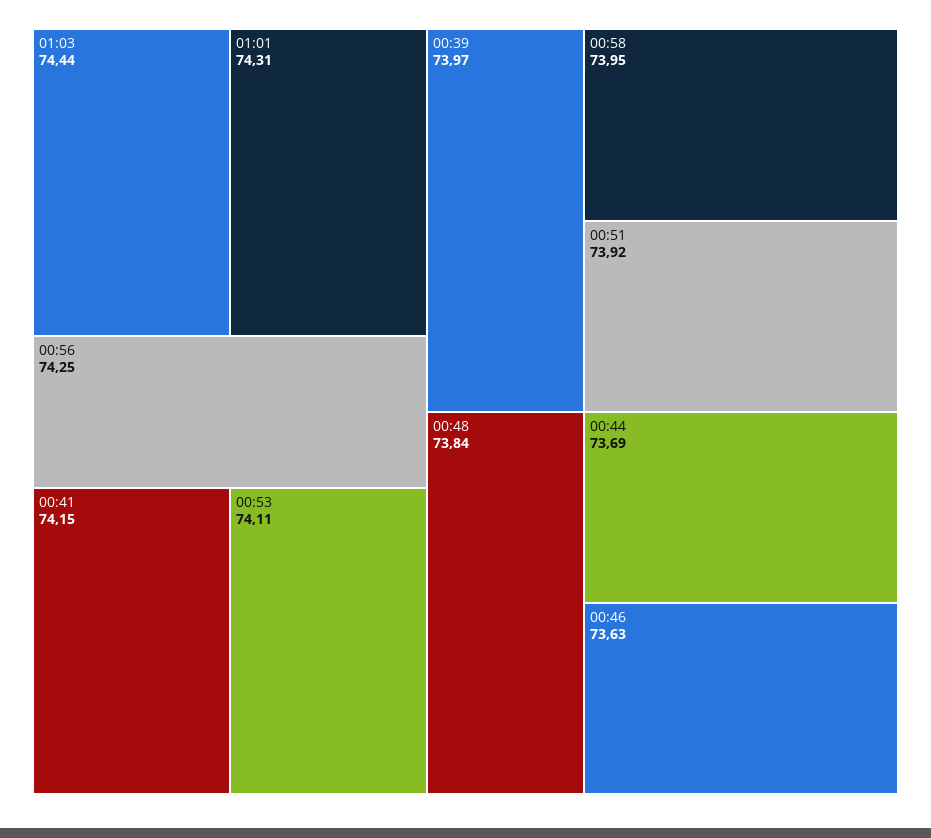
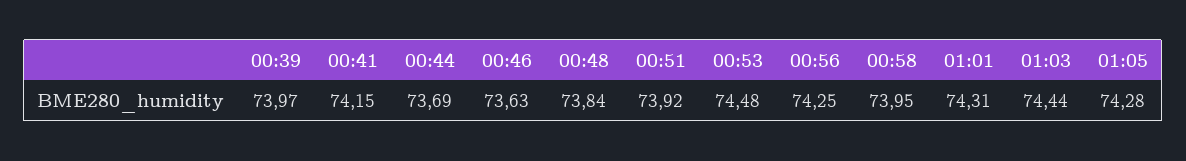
00:53: 74.11 -> 74.48
01:05: none -> 74.28

